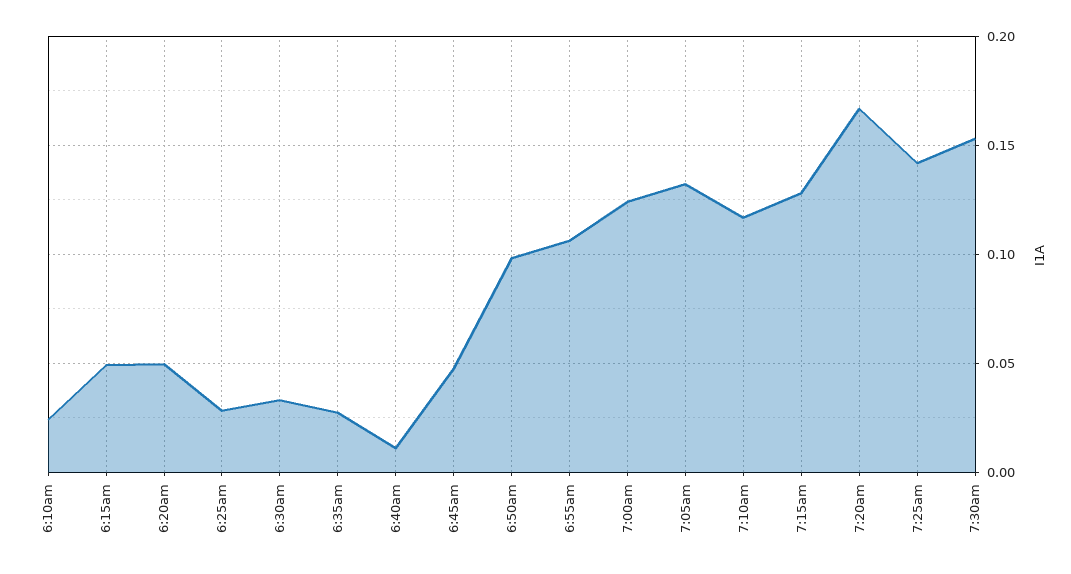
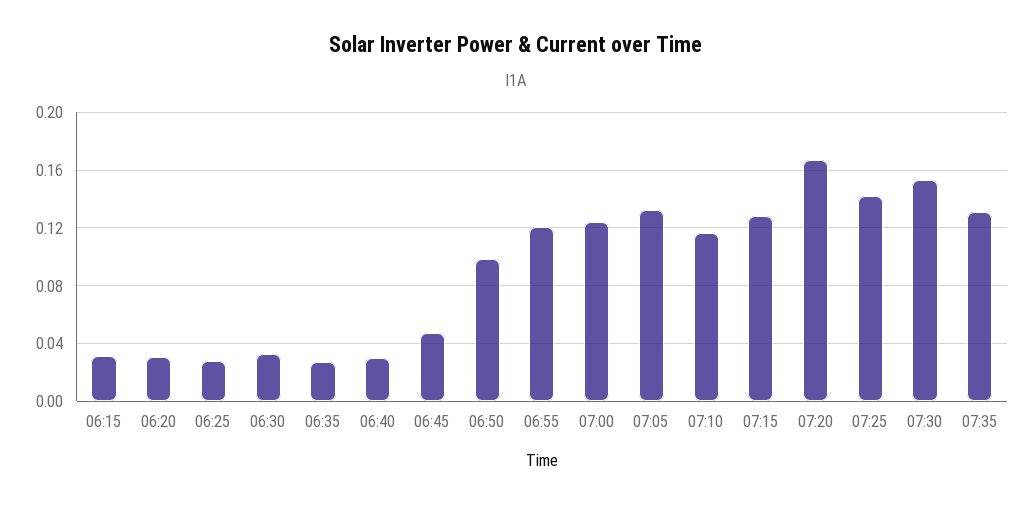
6:10am: 0.025 -> none
6:15am: 0.05 -> 0.03
6:20am: 0.05 -> 0.03
6:40am: 0.01 -> 0.03
6:55am: 0.105 -> 0.12
07:35: none -> 0.13

